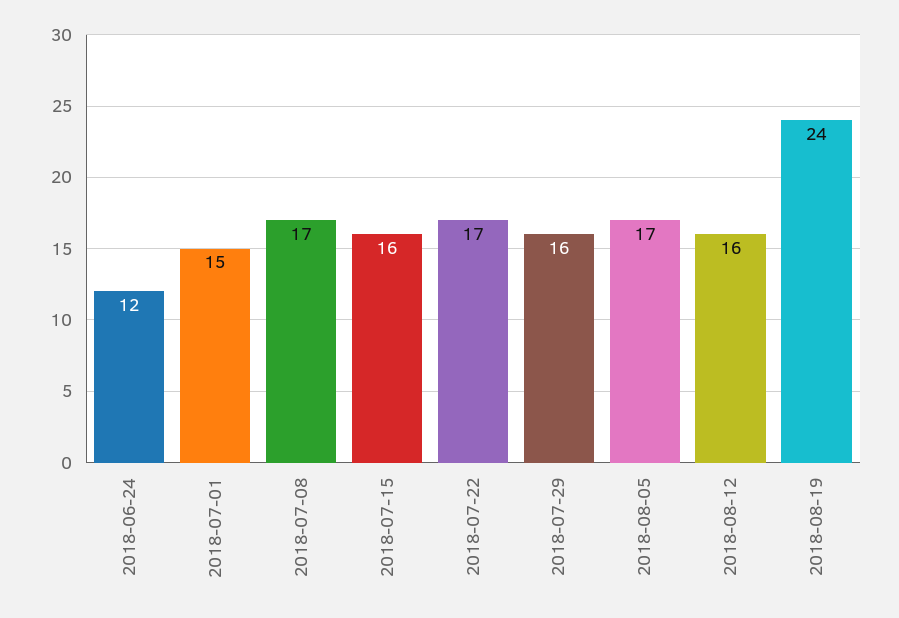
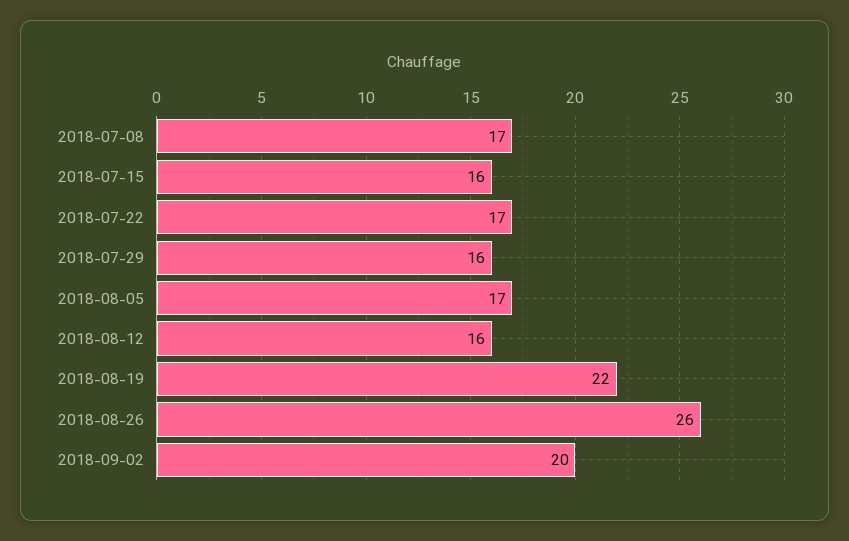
2018-06-24: 12 -> none
2018-07-01: 15 -> none
2018-08-19: 24 -> 22
2018-08-26: none -> 26
2018-09-02: none -> 20

